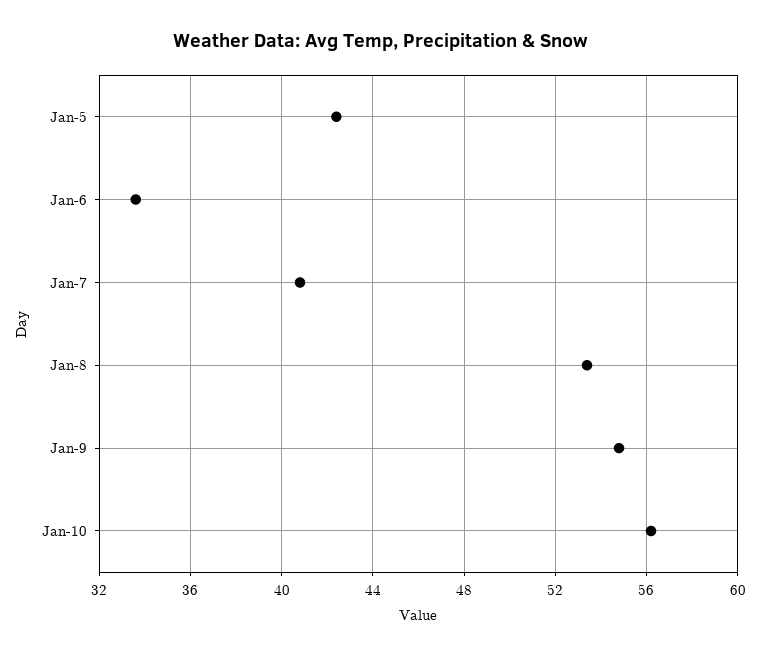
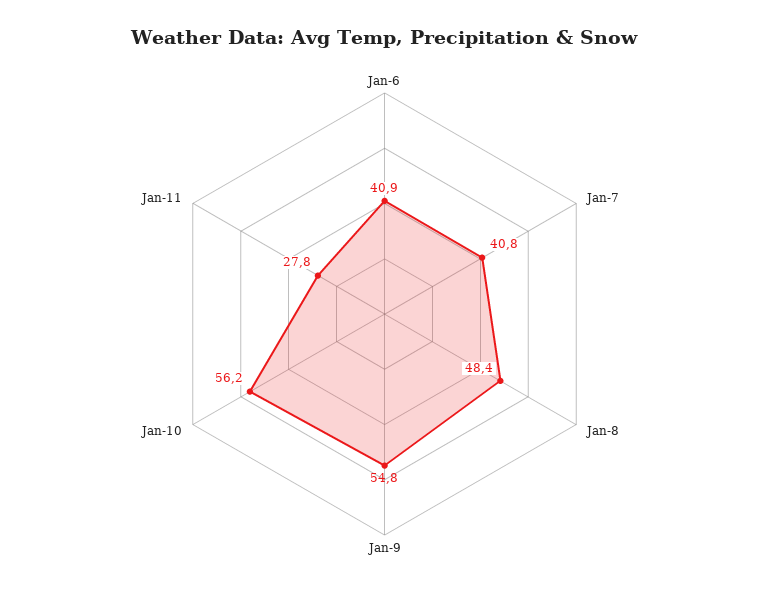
Jan-5: 42.5 -> none
Jan-6: 33.5 -> 40.9
Jan-8: 53.5 -> 48.4
Jan-11: none -> 27.8

